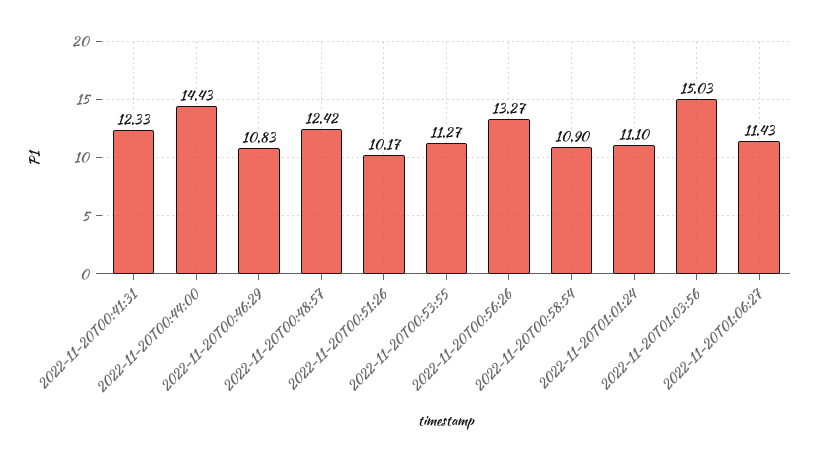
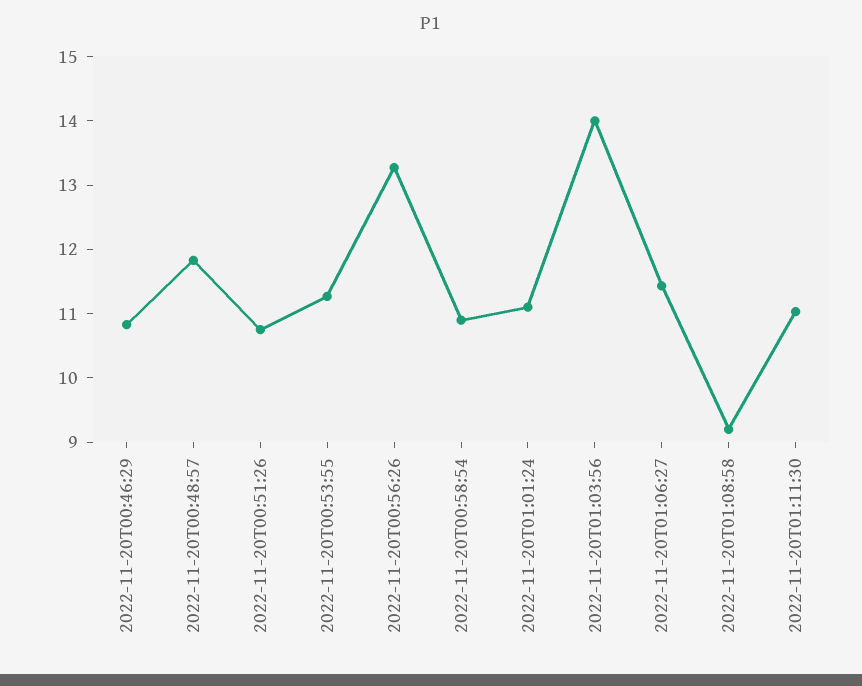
2022-11-20T00:41:31: 12.33 -> none
2022-11-20T00:44:00: 14.43 -> none
2022-11-20T00:48:57: 12.42 -> 11.8
2022-11-20T00:51:26: 10.17 -> 10.8
2022-11-20T01:03:56: 15.03 -> 14
2022-11-20T01:08:58: none -> 9.2
2022-11-20T01:11:30: none -> 11

